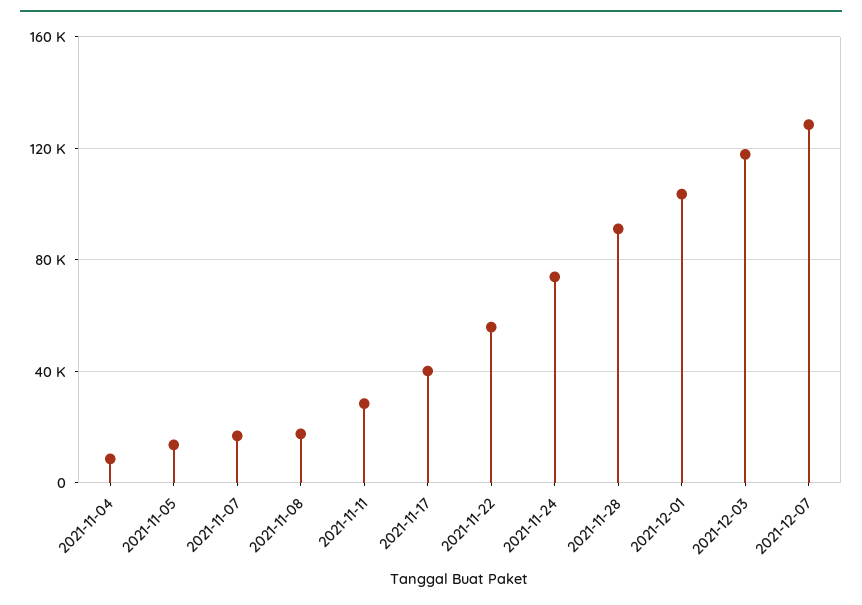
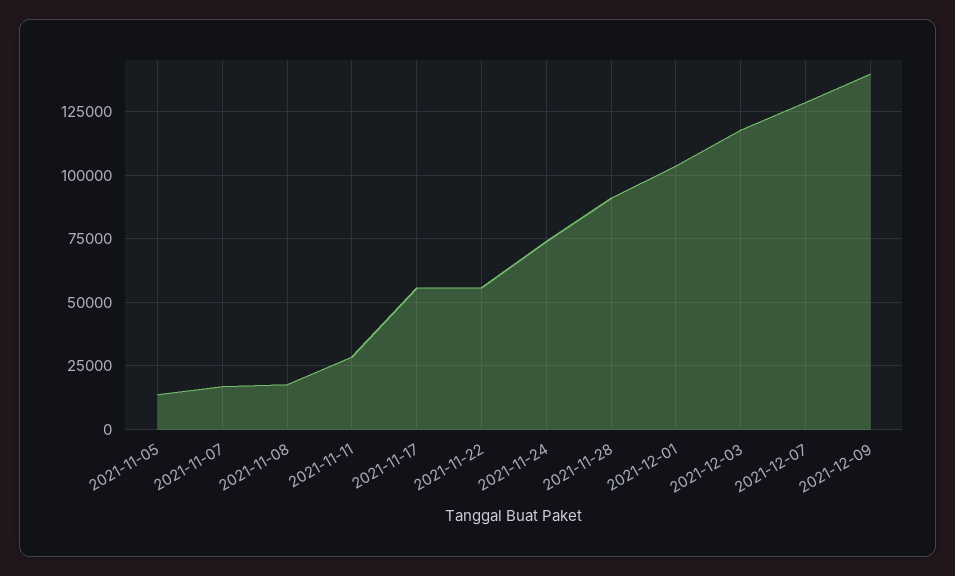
2021-11-04: 10000 -> none
2021-11-17: 40000 -> 55000
2021-12-09: none -> 140000

